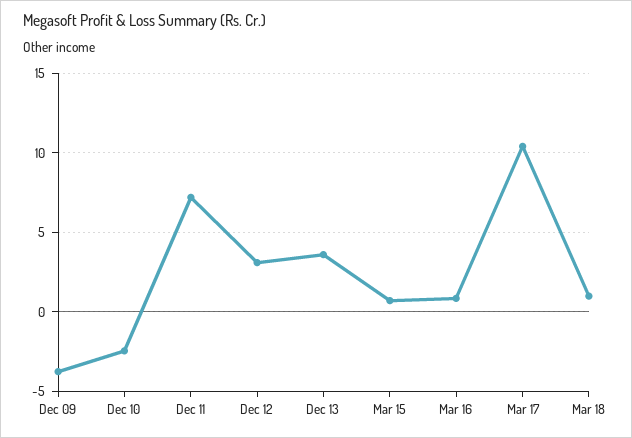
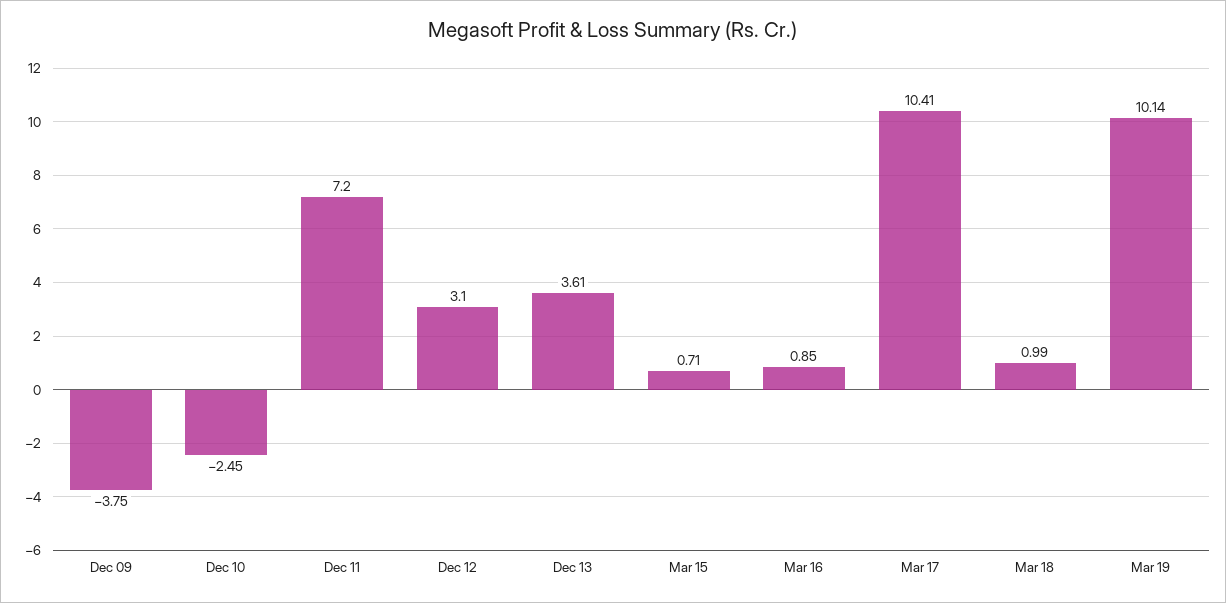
Mar 19: none -> 10.14

